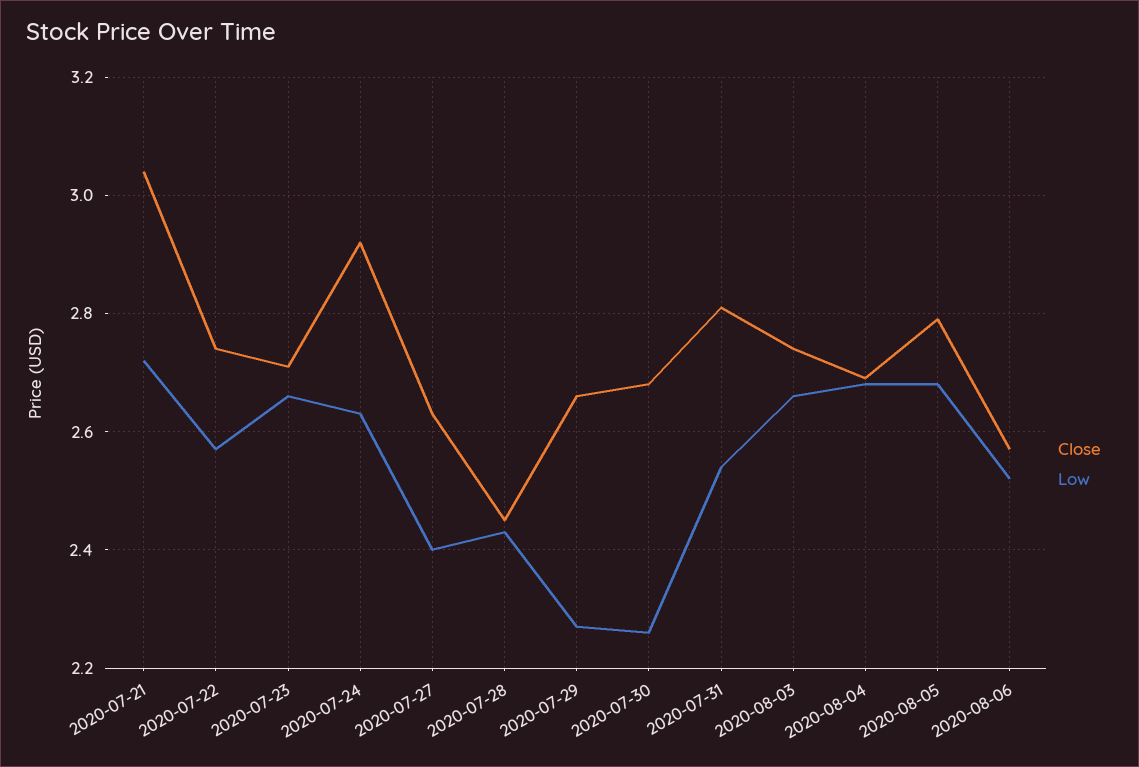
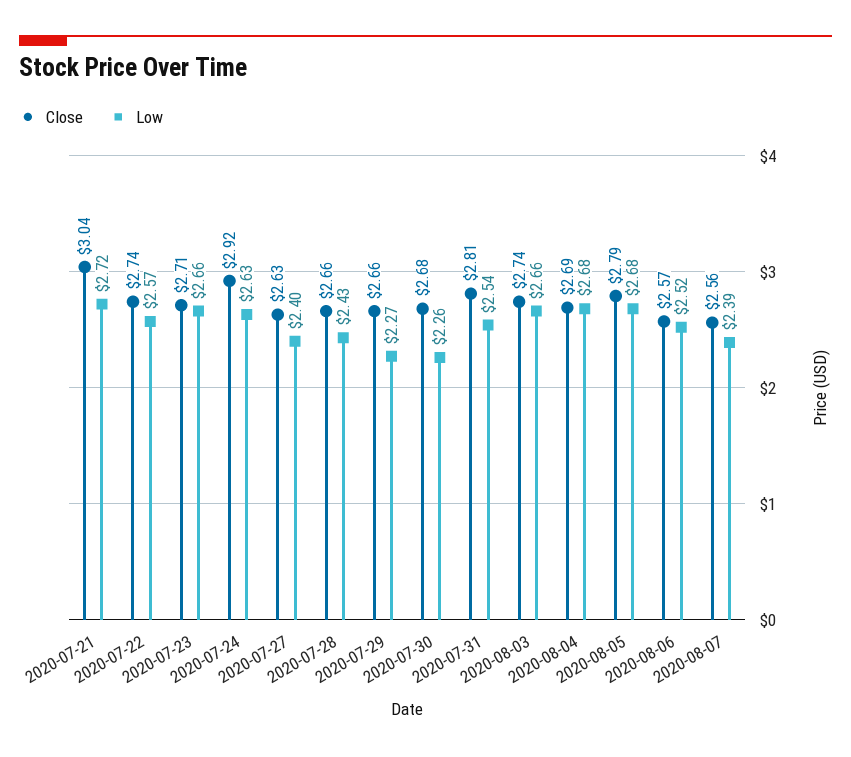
Close, 2020-07-28: 2.45 -> 2.66
Close, 2020-08-07: none -> 2.56
Low, 2020-08-07: none -> 2.39

